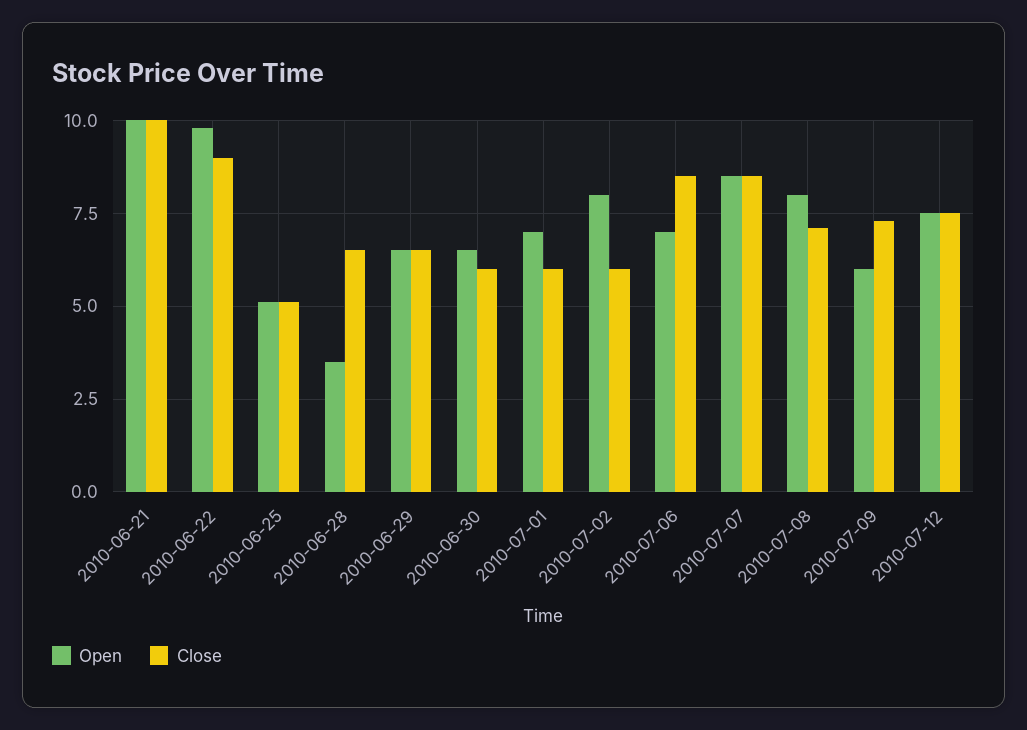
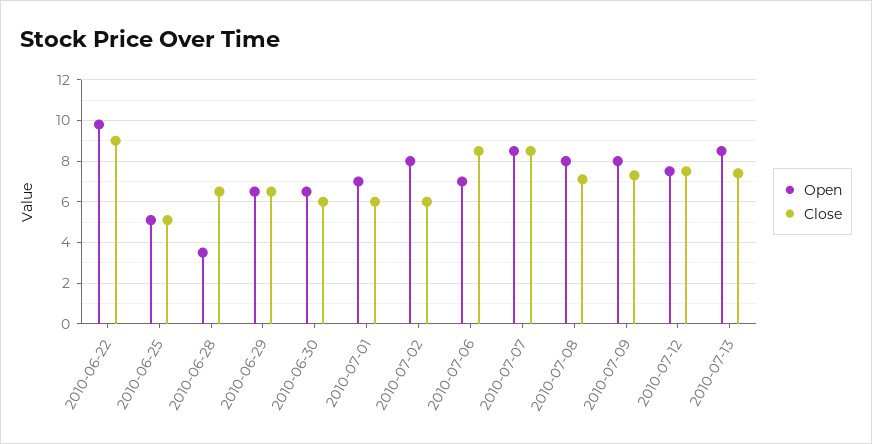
Open, 2010-06-21: 10 -> none
Close, 2010-06-21: 10 -> none
Open, 2010-07-09: 6 -> 8
Open, 2010-07-13: none -> 8.5
Close, 2010-07-13: none -> 7.5

